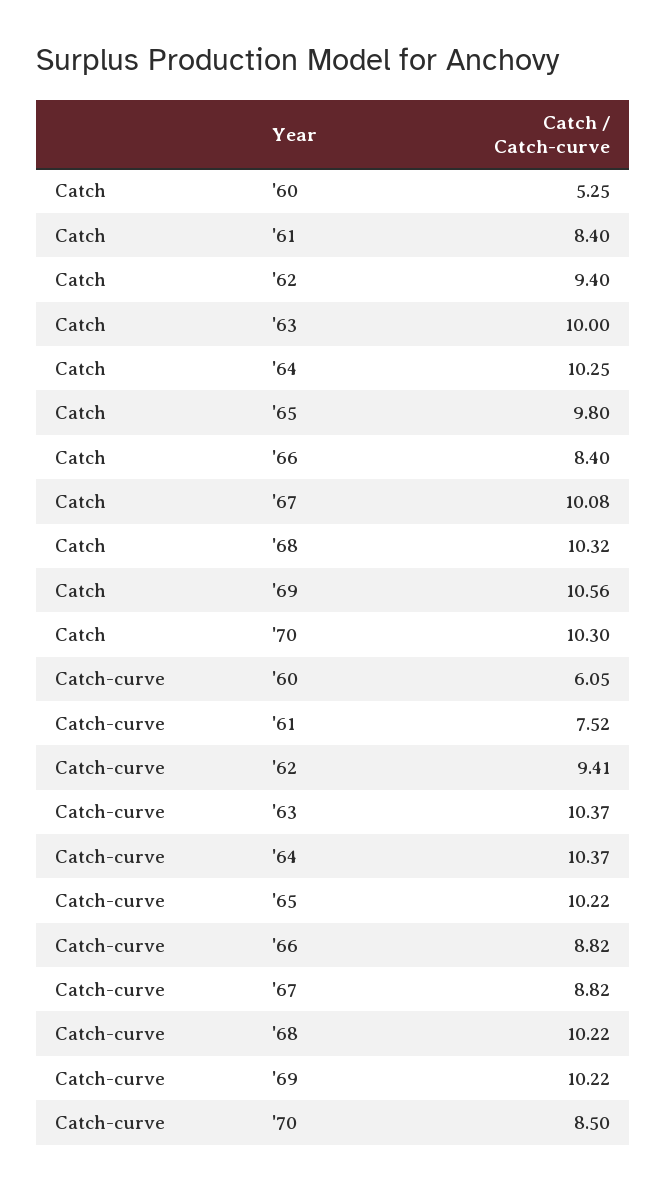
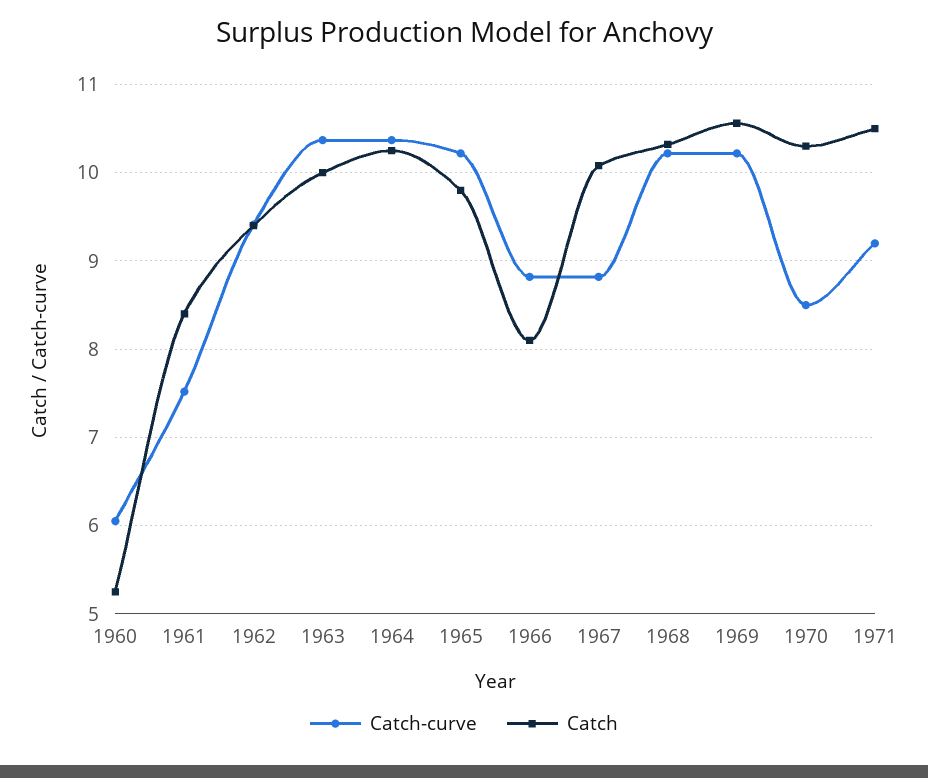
Catch, '66: 8.4 -> 8.1
Catch-curve, 1971: none -> 9.2
Catch, 1971: none -> 10.5

